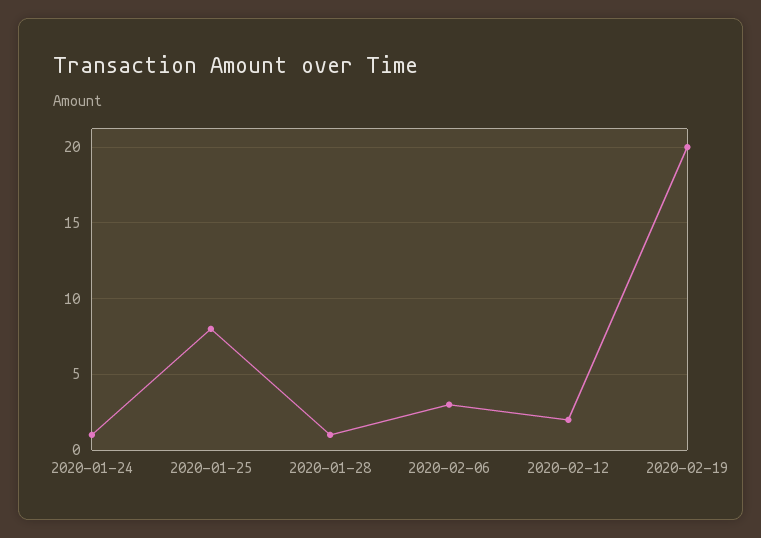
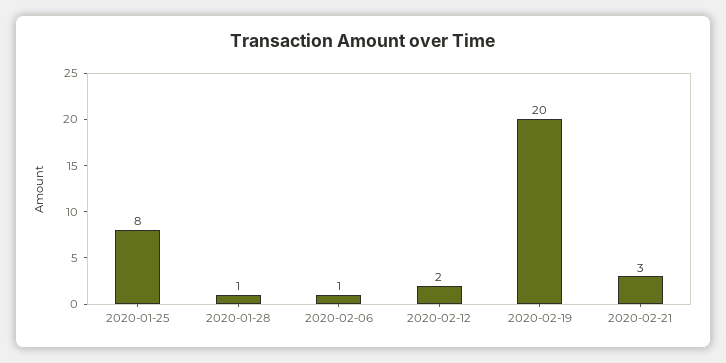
2020-01-24: 1 -> none
2020-02-06: 3 -> 1
2020-02-21: none -> 3

